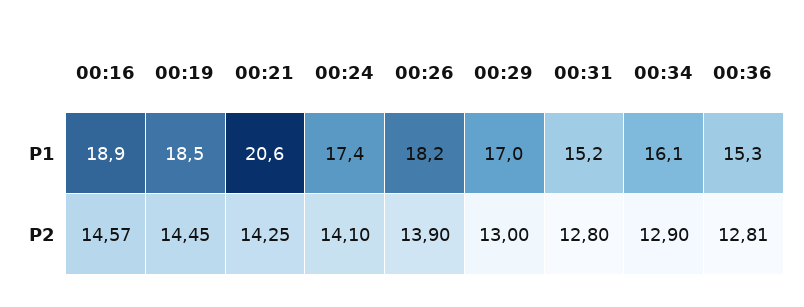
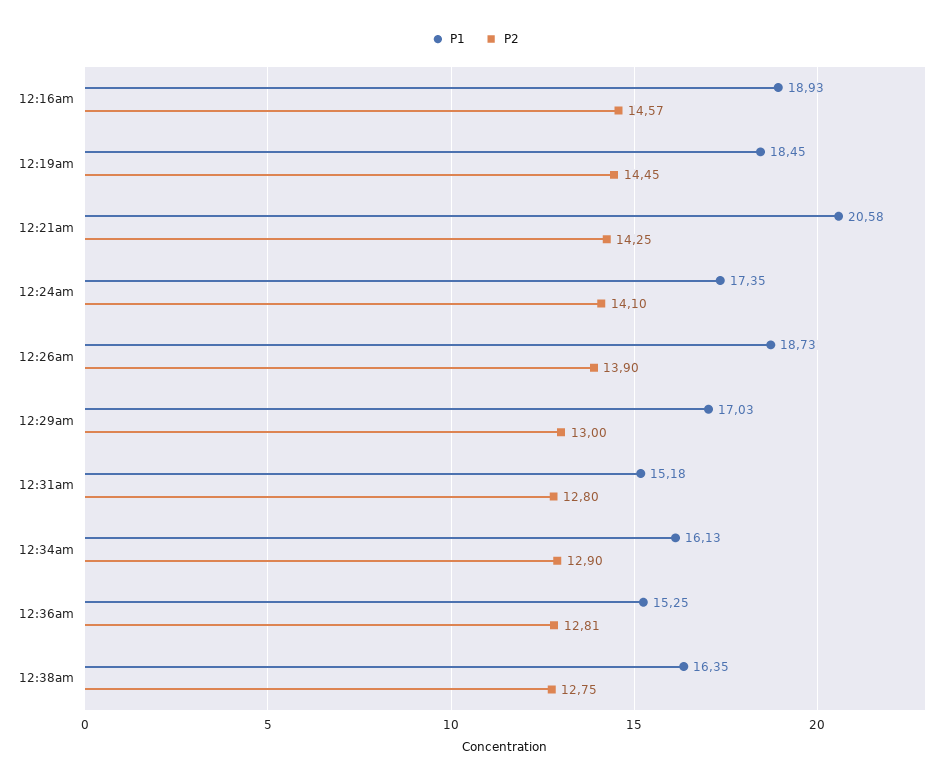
P1, 00:26: 18.2 -> 18.73
P1, 12:38am: none -> 16.35
P2, 12:38am: none -> 12.75

